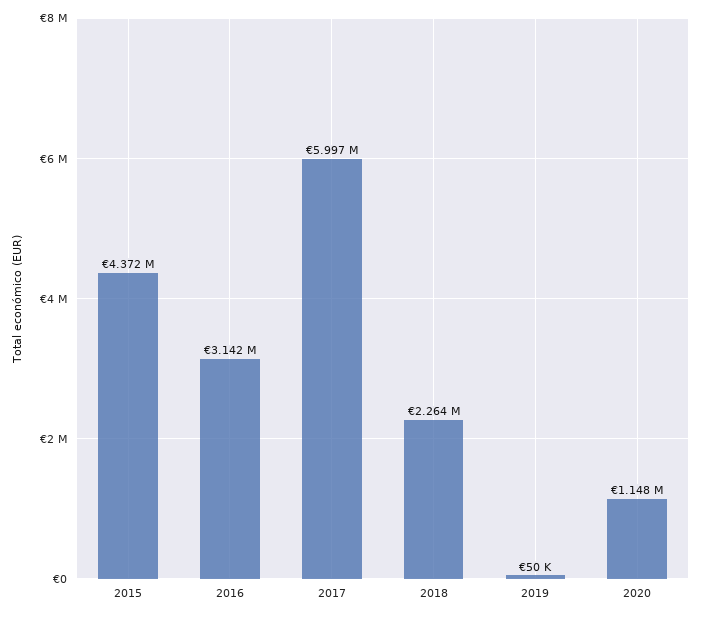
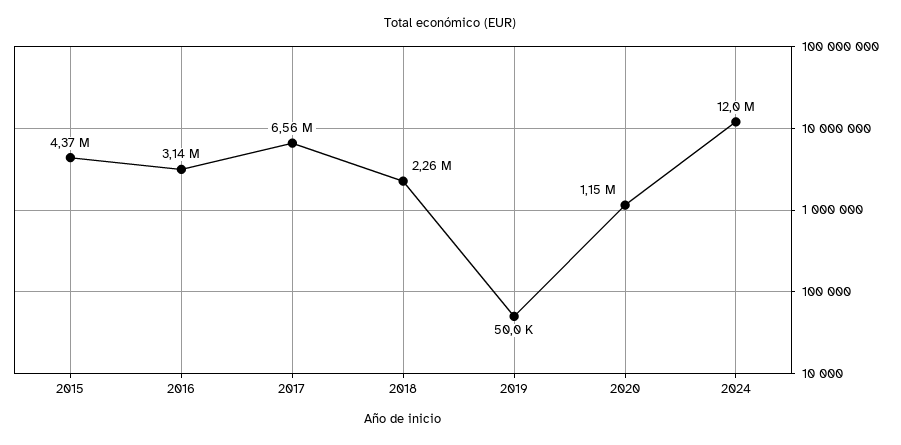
2017: 5997000 -> 6560000
2024: none -> 12000000

